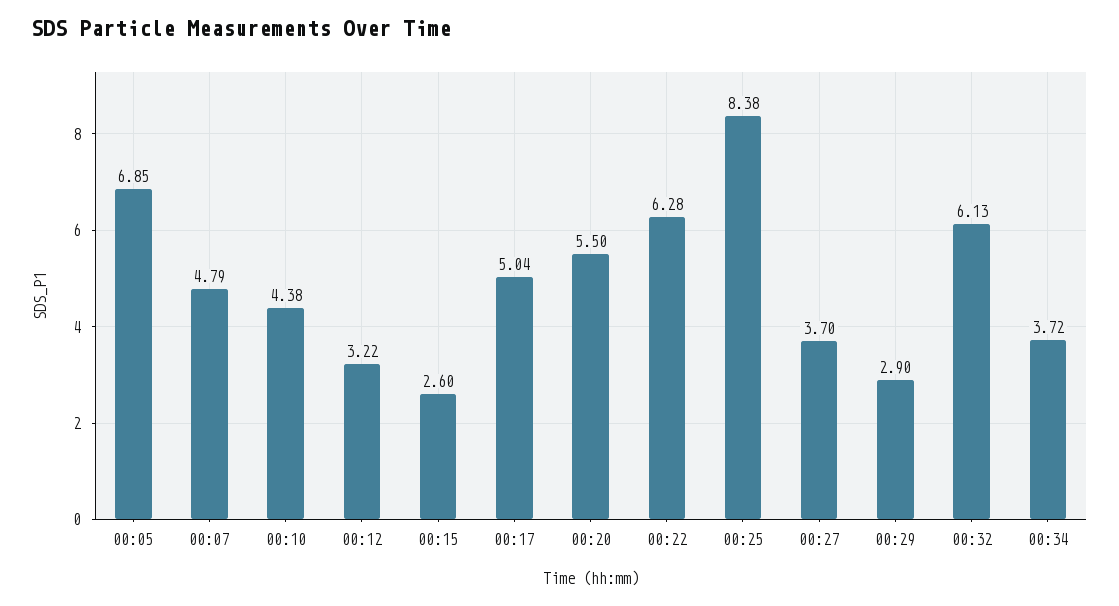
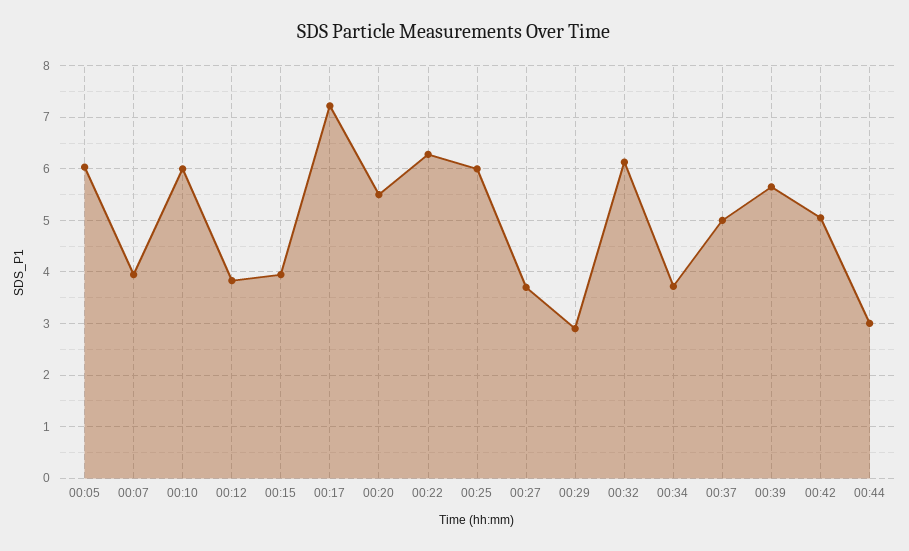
00:05: 6.85 -> 6
00:07: 4.79 -> 4
00:10: 4.38 -> 6
00:12: 3.22 -> 3.8
00:15: 2.6 -> 4
00:17: 5.04 -> 7.2
00:25: 8.38 -> 6
00:37: none -> 5
00:39: none -> 5.6
00:42: none -> 5
00:44: none -> 3

